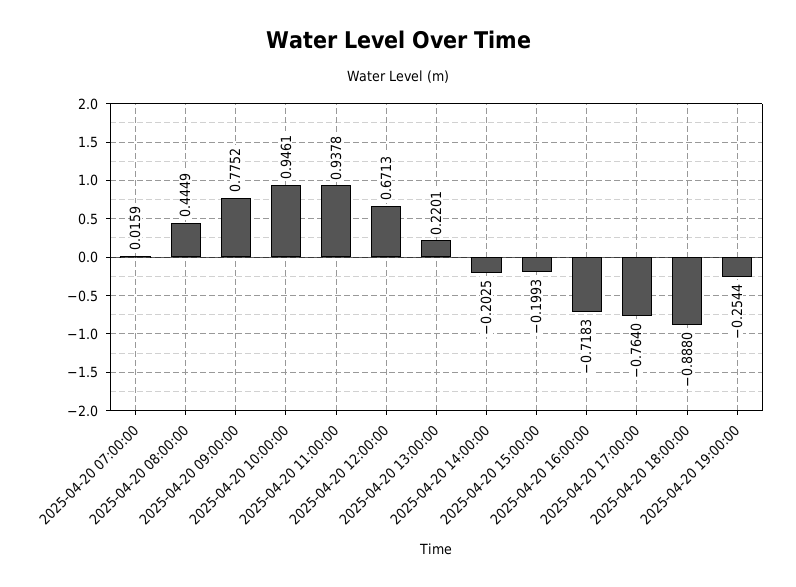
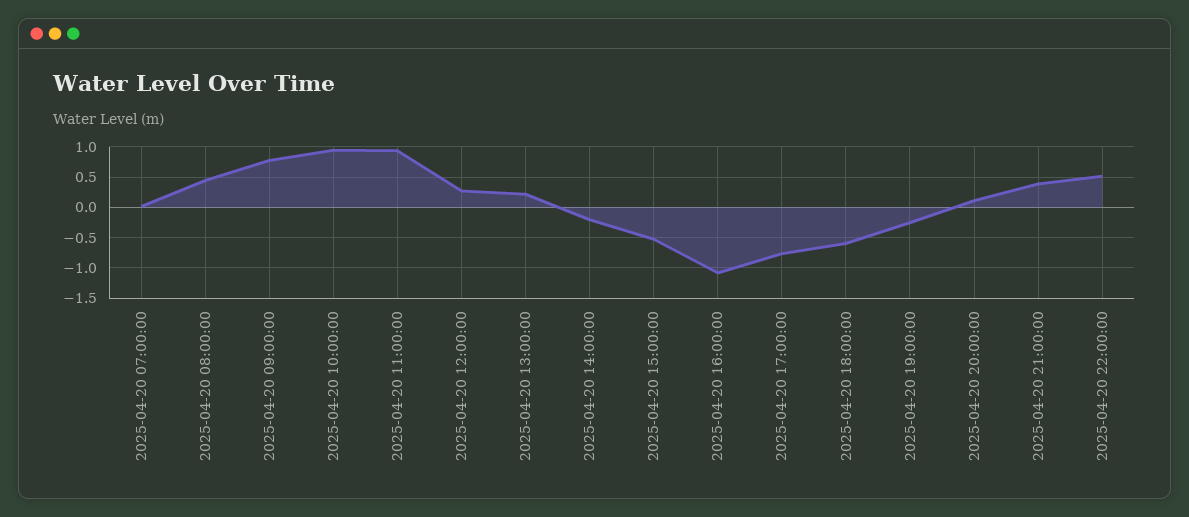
2025-04-20 12:00:00: 0.6713 -> 0.3
2025-04-20 15:00:00: -0.1993 -> -0.5
2025-04-20 16:00:00: -0.7183 -> -1.1
2025-04-20 18:00:00: -0.888 -> -0.6
2025-04-20 20:00:00: none -> 0.1
2025-04-20 21:00:00: none -> 0.4
2025-04-20 22:00:00: none -> 0.5

